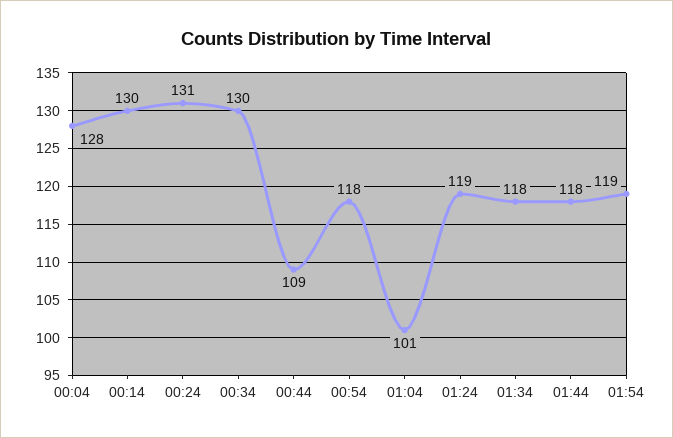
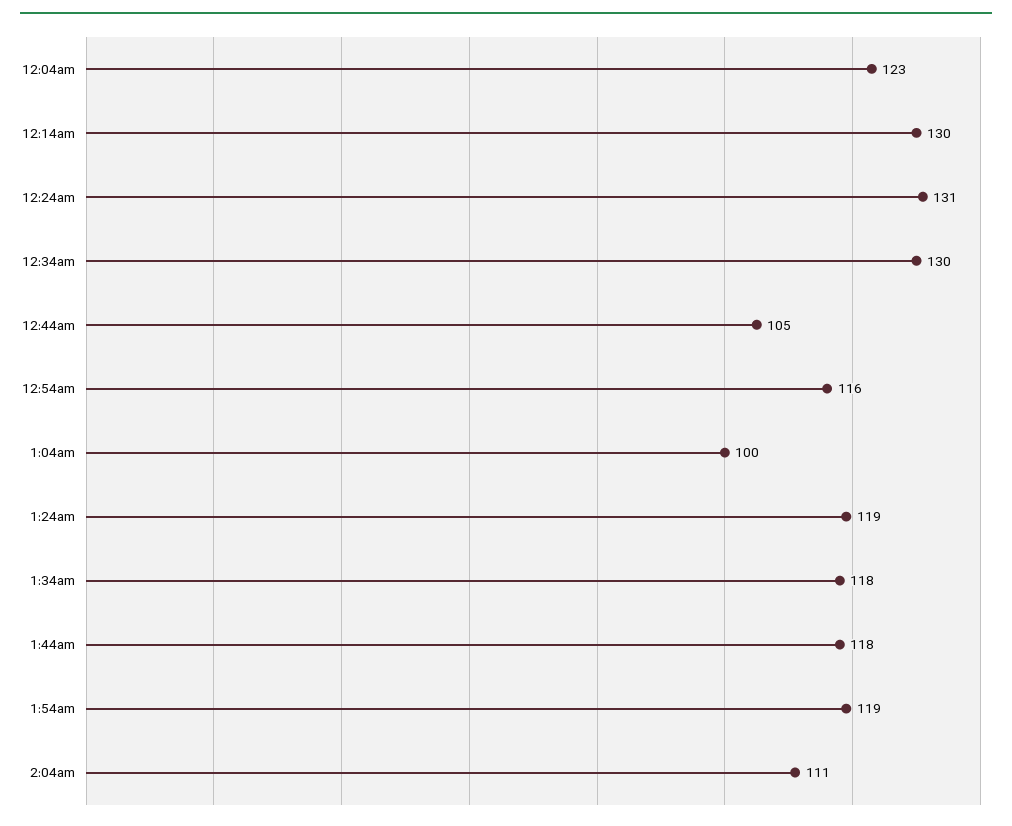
00:04: 128 -> 123
00:44: 109 -> 105
00:54: 118 -> 116
01:04: 101 -> 100
2:04am: none -> 111

